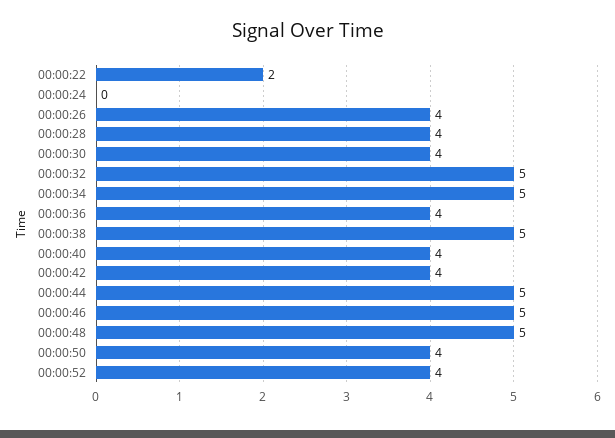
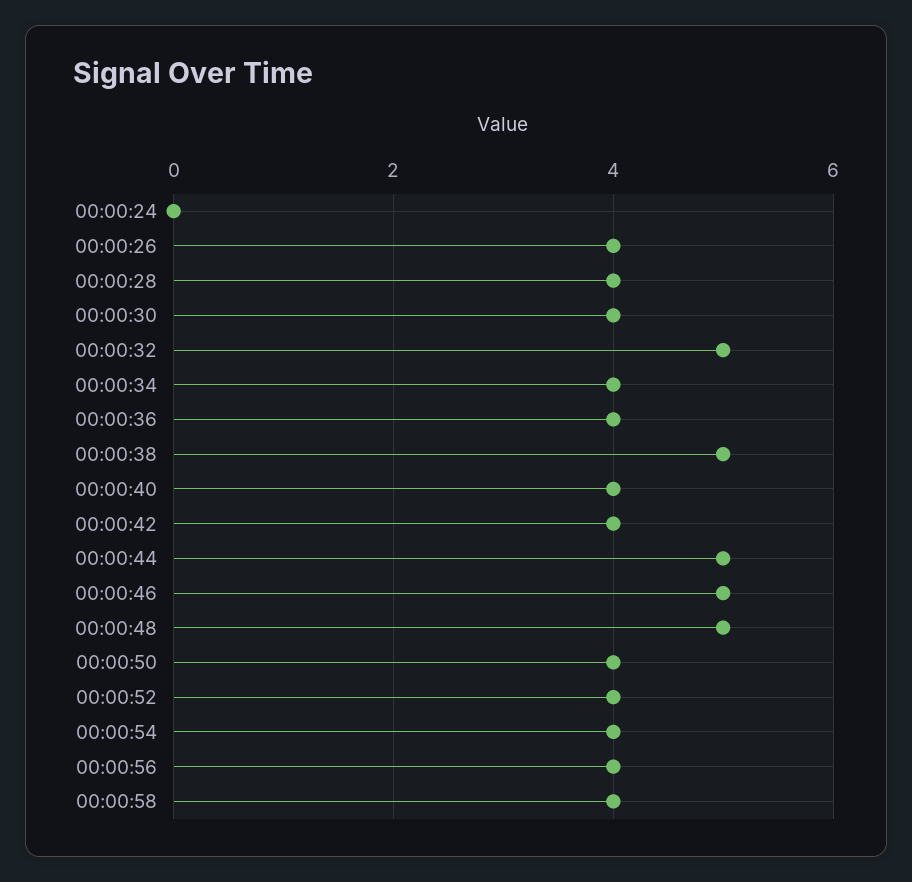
00:00:22: 2 -> none
00:00:34: 5 -> 4
00:00:54: none -> 4
00:00:56: none -> 4
00:00:58: none -> 4

